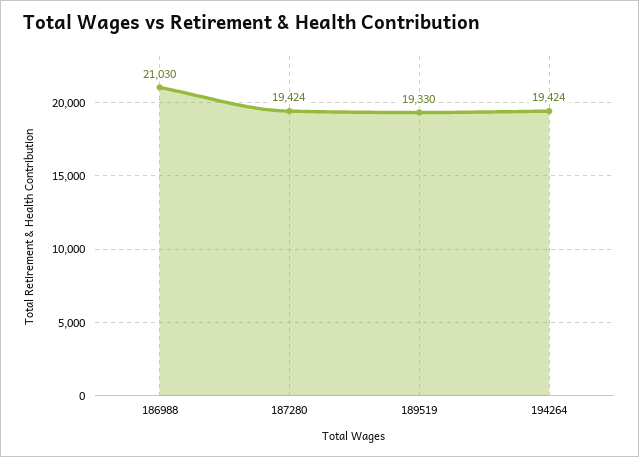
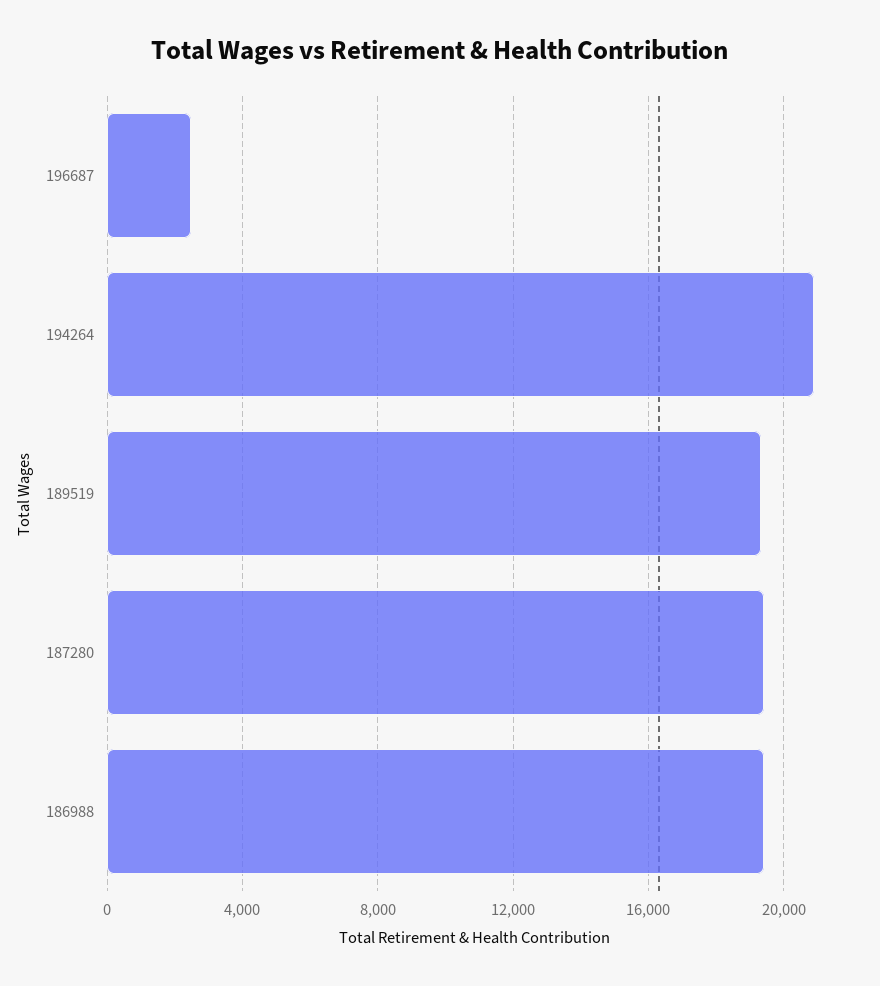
186988: 21030 -> 19500
194264: 19424 -> 21000
196687: none -> 2500

